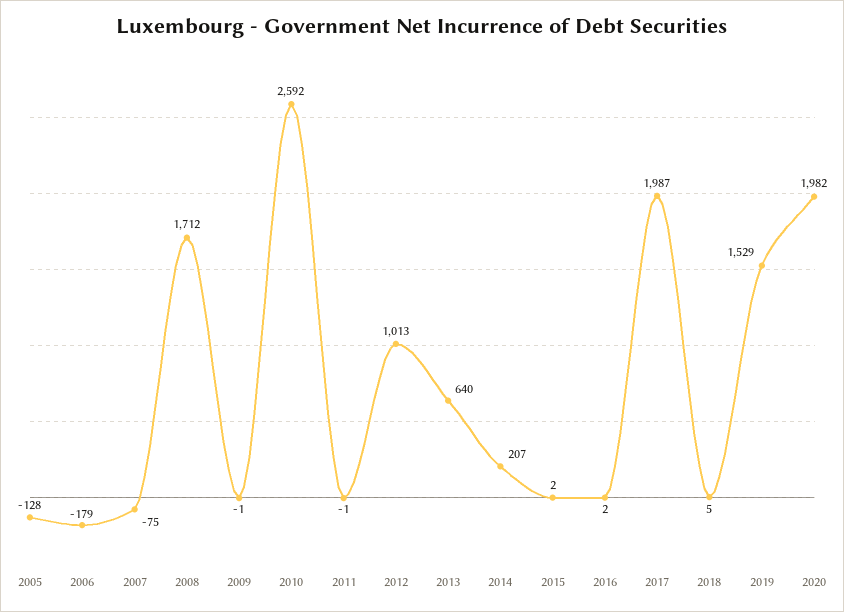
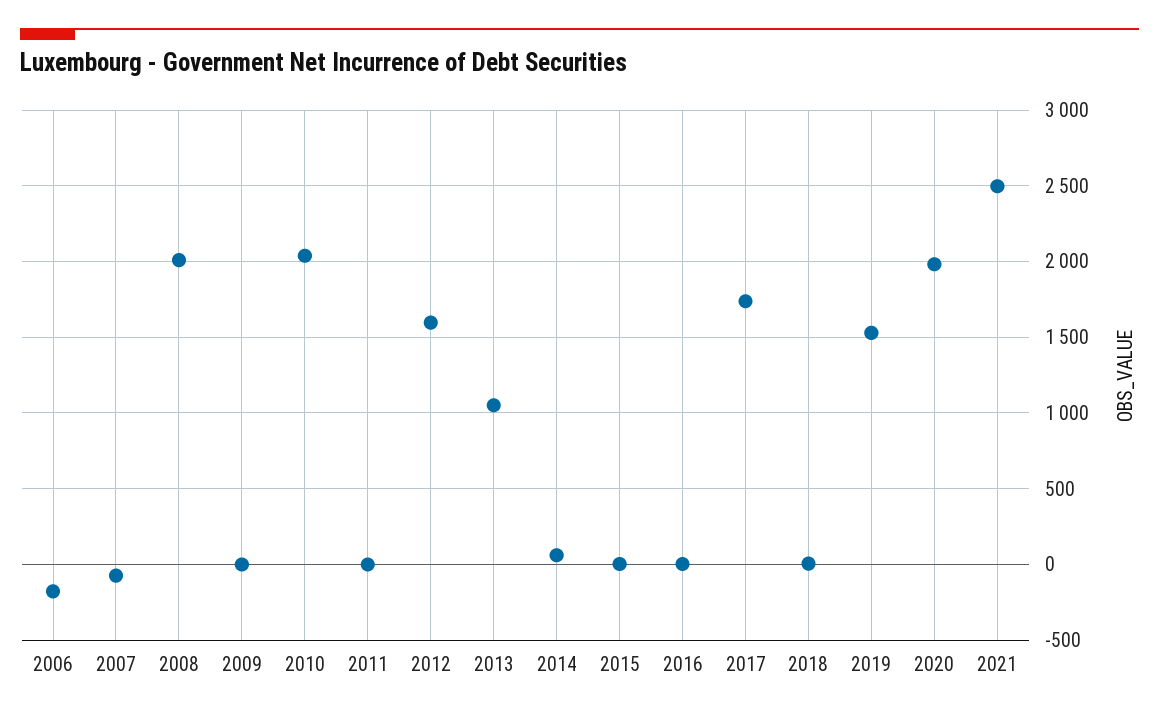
2005: -128 -> none
2008: 1712 -> 2000
2010: 2592 -> 2050
2012: 1013 -> 1600
2013: 640 -> 1050
2014: 207 -> 50
2017: 1987 -> 1750
2021: none -> 2500

